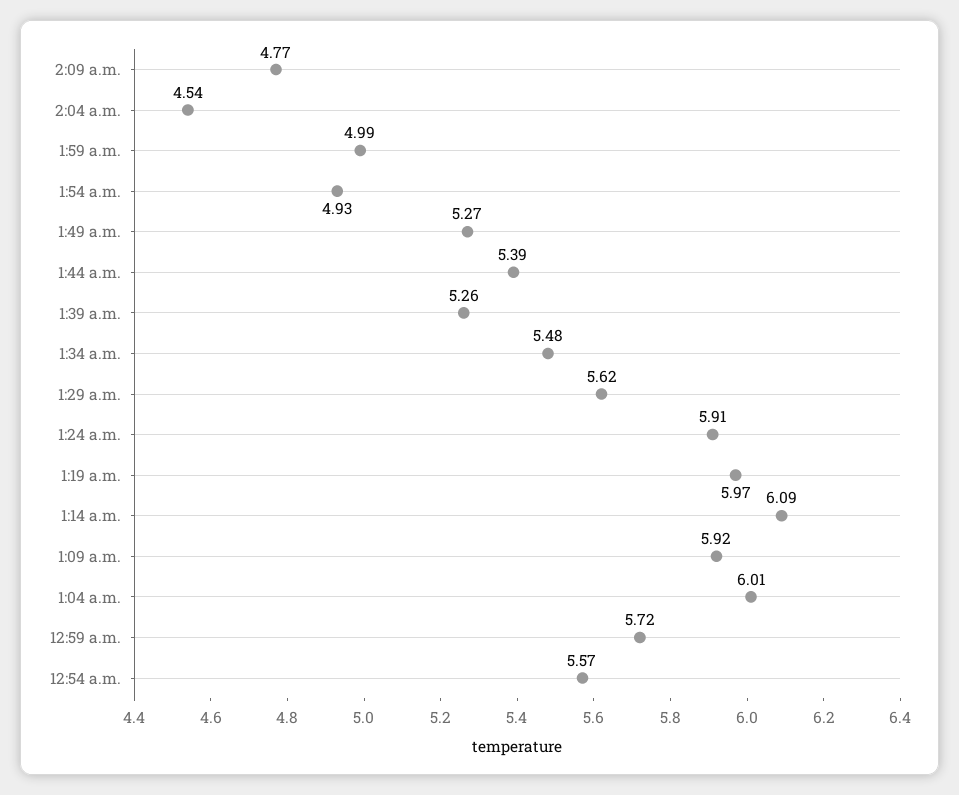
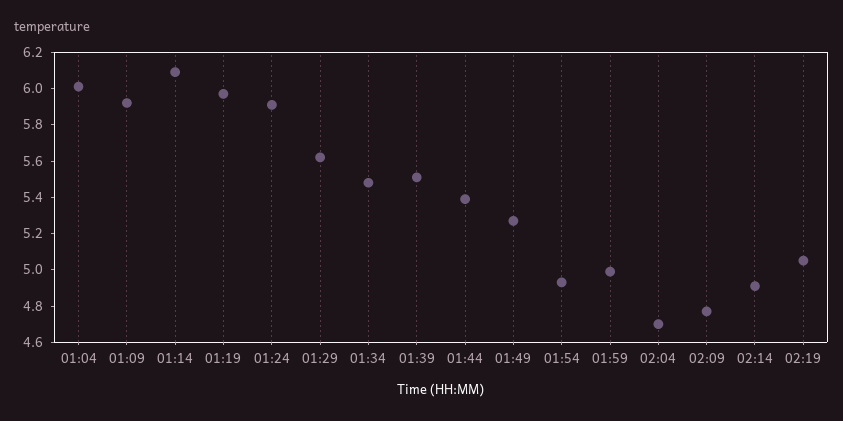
2:04 a.m.: 4.54 -> 4.7
1:39 a.m.: 5.26 -> 5.5
12:59 a.m.: 5.72 -> none
12:54 a.m.: 5.57 -> none
02:14: none -> 4.9
02:19: none -> 5.05

